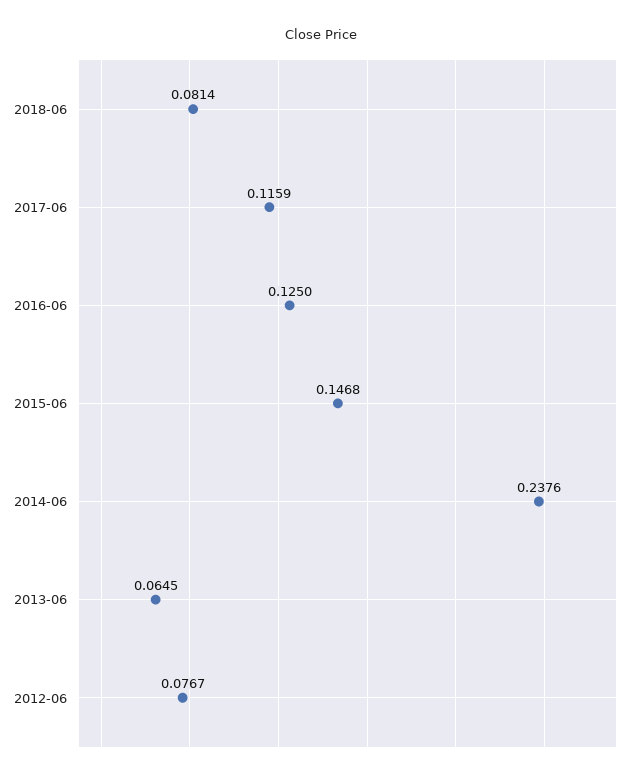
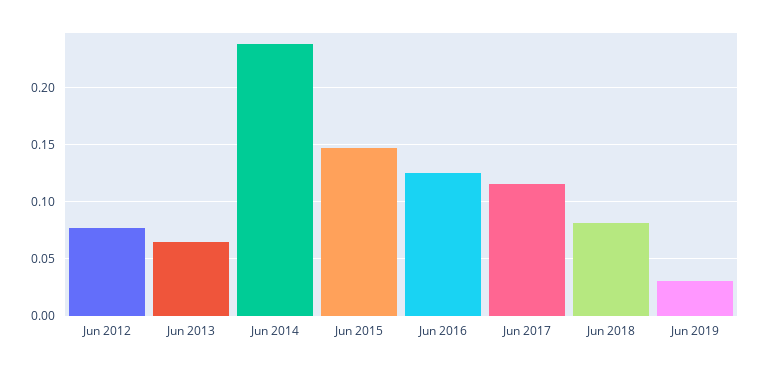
Jun 2019: none -> 0.03

